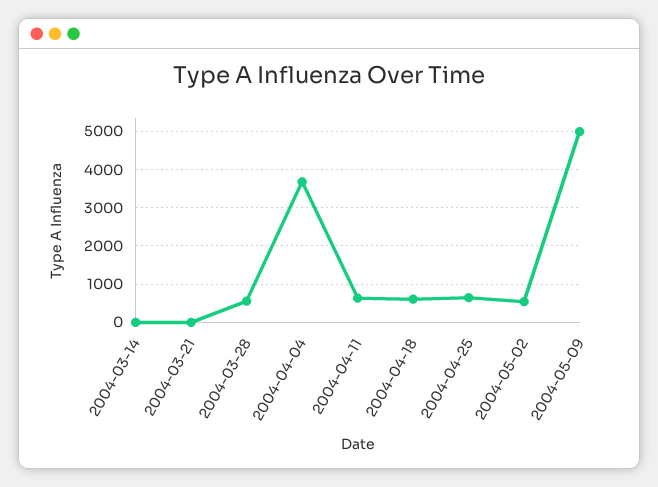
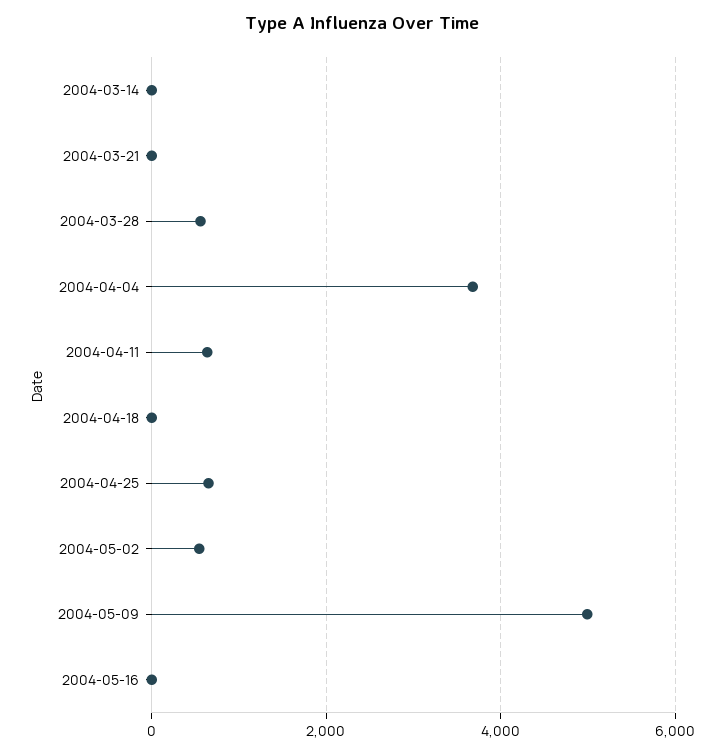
2004-04-18: 600 -> 0
2004-05-16: none -> 0

